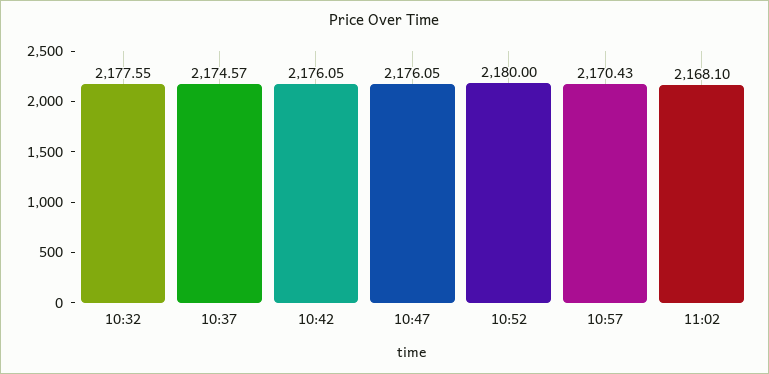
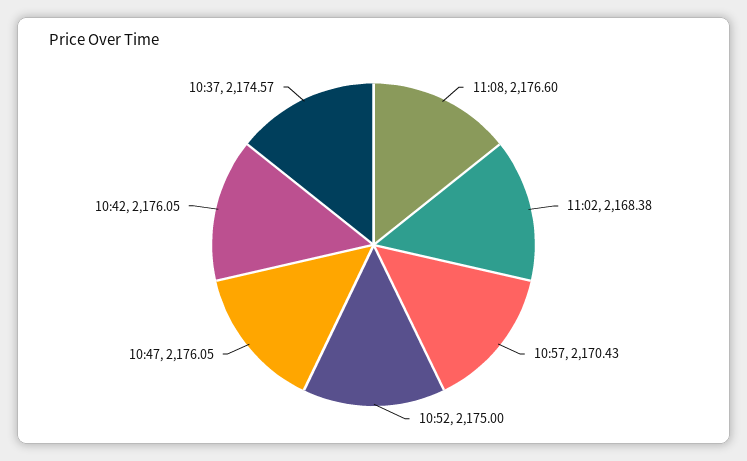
10:32: 2177.55 -> none
10:52: 2180 -> 2175
11:02: 2168.1 -> 2168.38
11:08: none -> 2176.6

